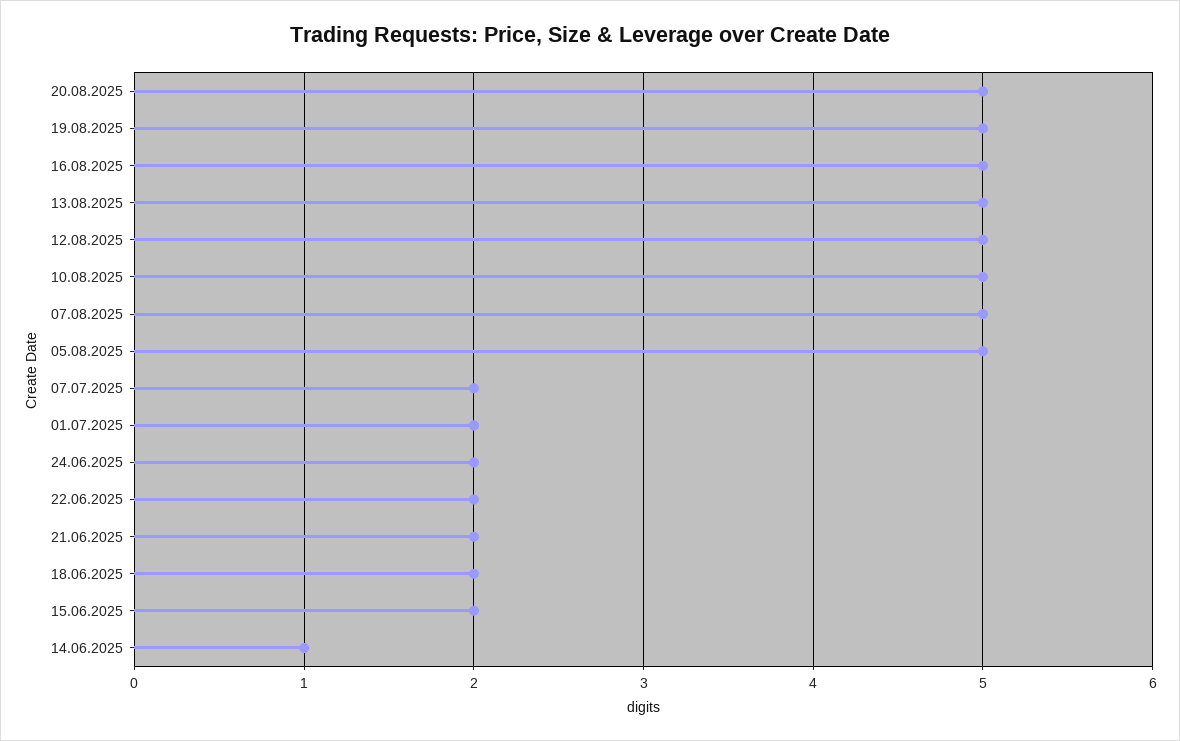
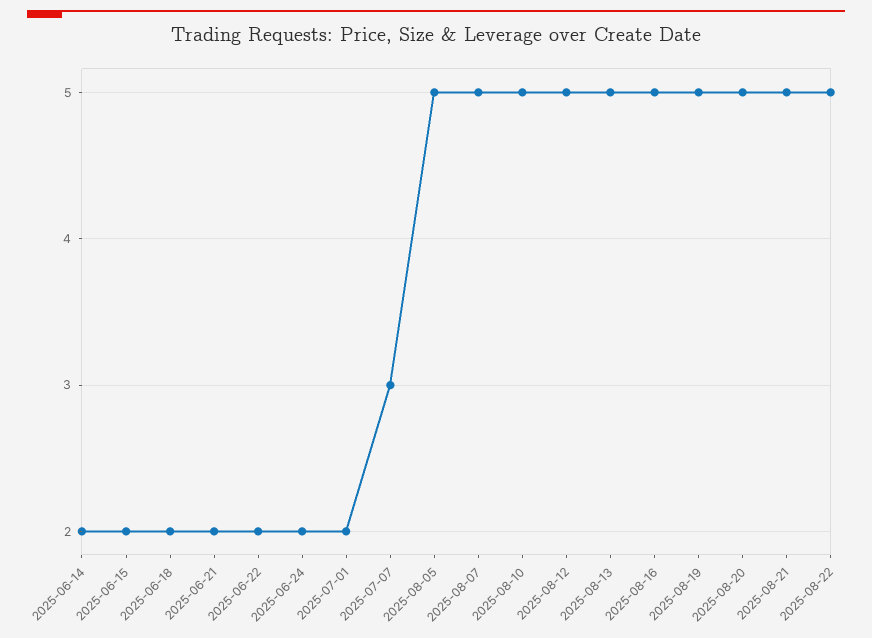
07.07.2025: 2 -> 3
14.06.2025: 1 -> 2
2025-08-21: none -> 5
2025-08-22: none -> 5

